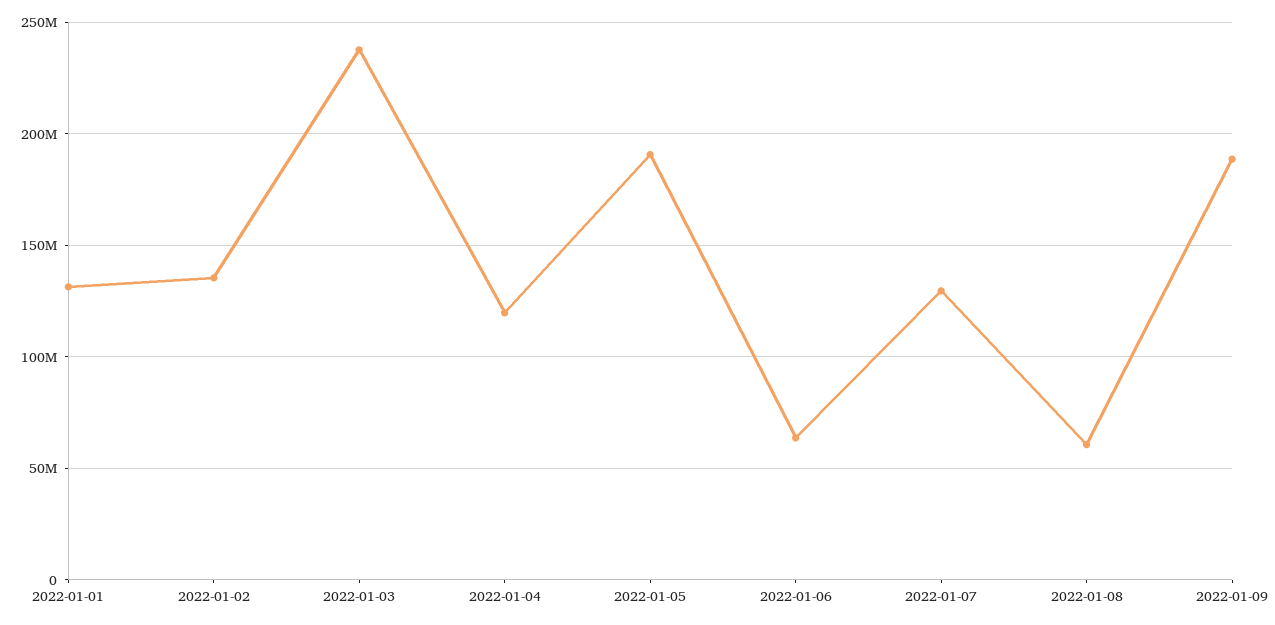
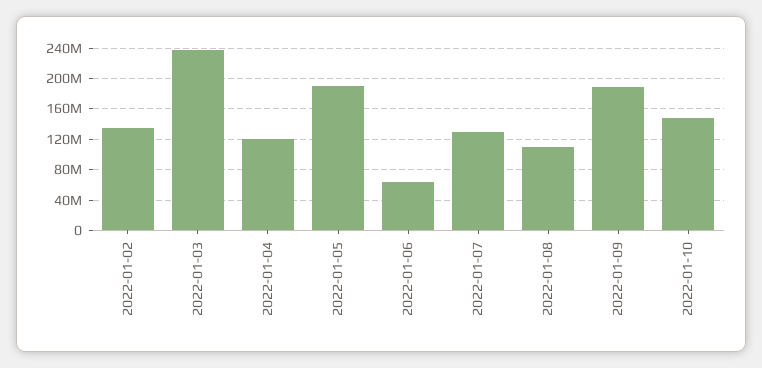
2022-01-01: 130000000 -> none
2022-01-08: 60000000 -> 110000000
2022-01-10: none -> 150000000

